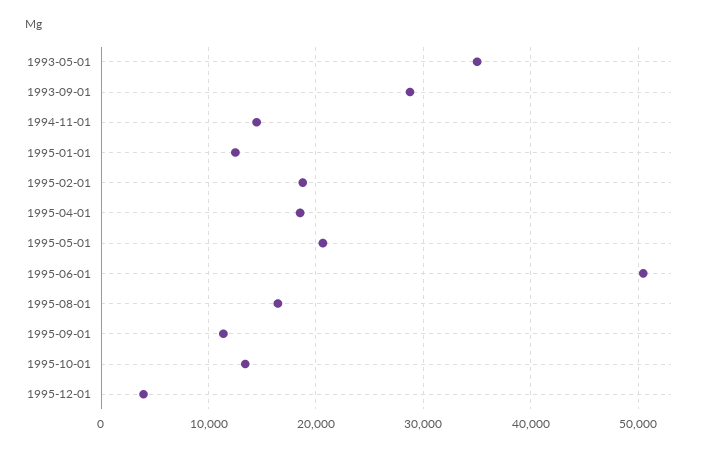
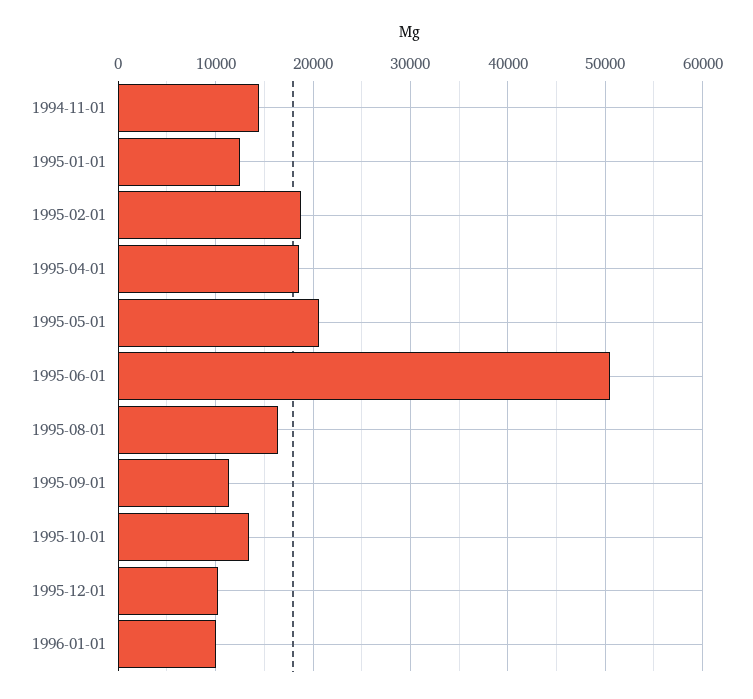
1993-05-01: 35000 -> none
1993-09-01: 29000 -> none
1995-12-01: 4000 -> 10000
1996-01-01: none -> 10000

